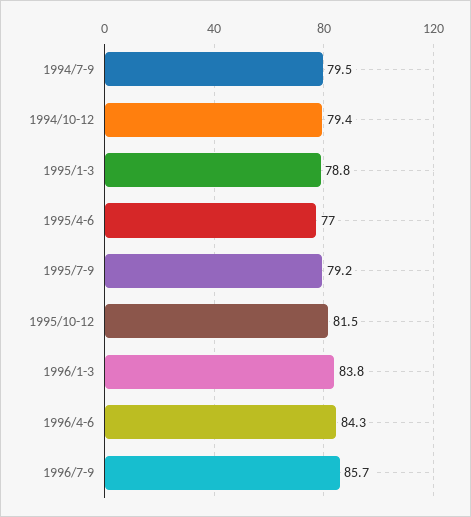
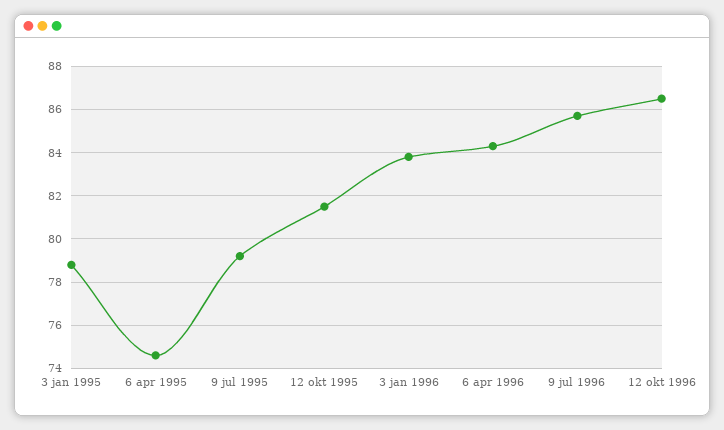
1994/7-9: 79.5 -> none
1994/10-12: 79.4 -> none
1995/4-6: 77 -> 74.5
12 okt 1996: none -> 86.5

